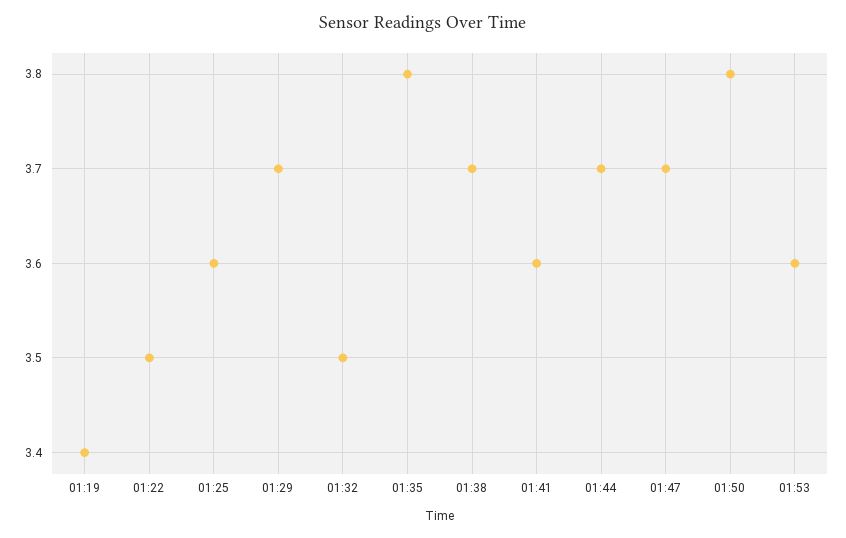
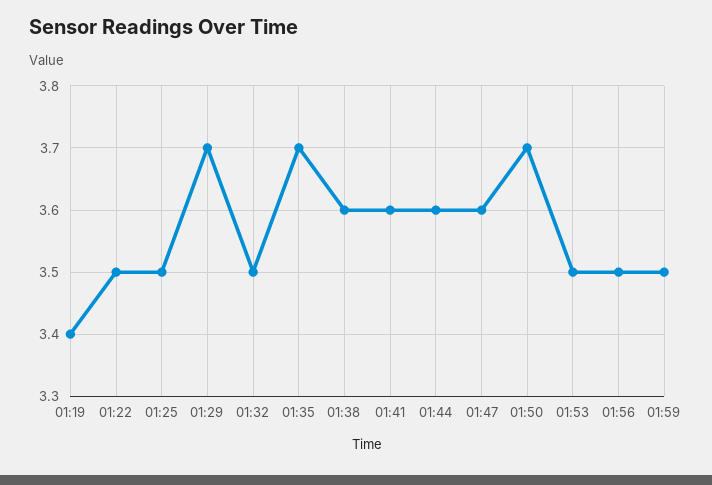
01:25: 3.6 -> 3.5
01:35: 3.8 -> 3.7
01:38: 3.7 -> 3.6
01:44: 3.7 -> 3.6
01:47: 3.7 -> 3.6
01:50: 3.8 -> 3.7
01:53: 3.6 -> 3.5
01:56: none -> 3.5
01:59: none -> 3.5

